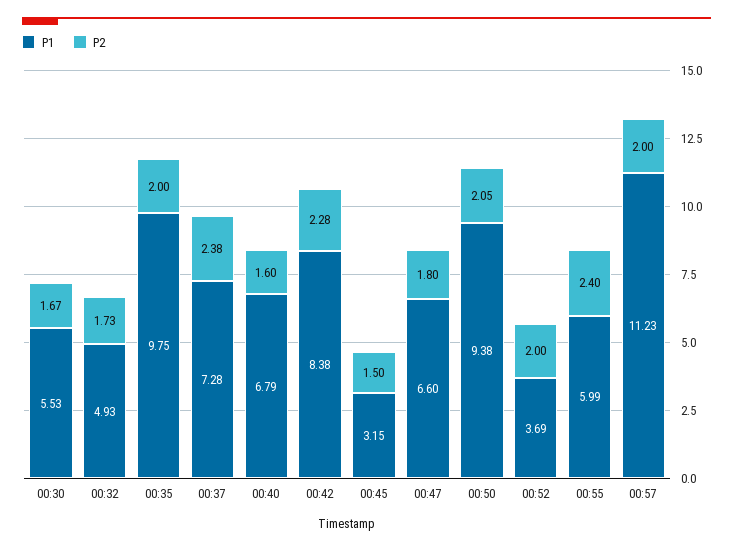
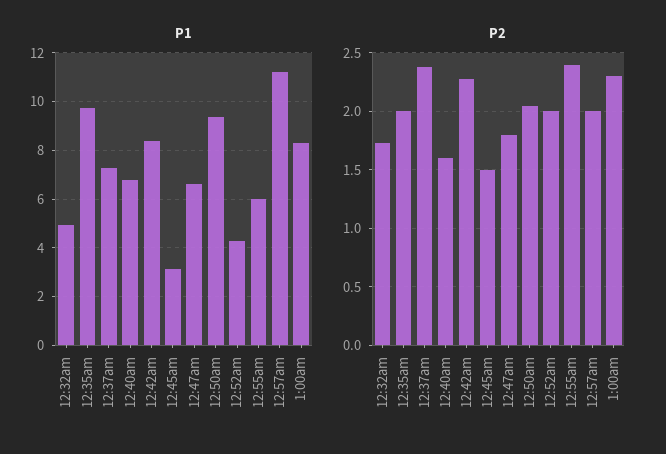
P1, 00:30: 5.53 -> none
P2, 00:30: 1.67 -> none
P1, 00:52: 3.69 -> 4.25
P1, 1:00am: none -> 8.25
P2, 1:00am: none -> 2.3

